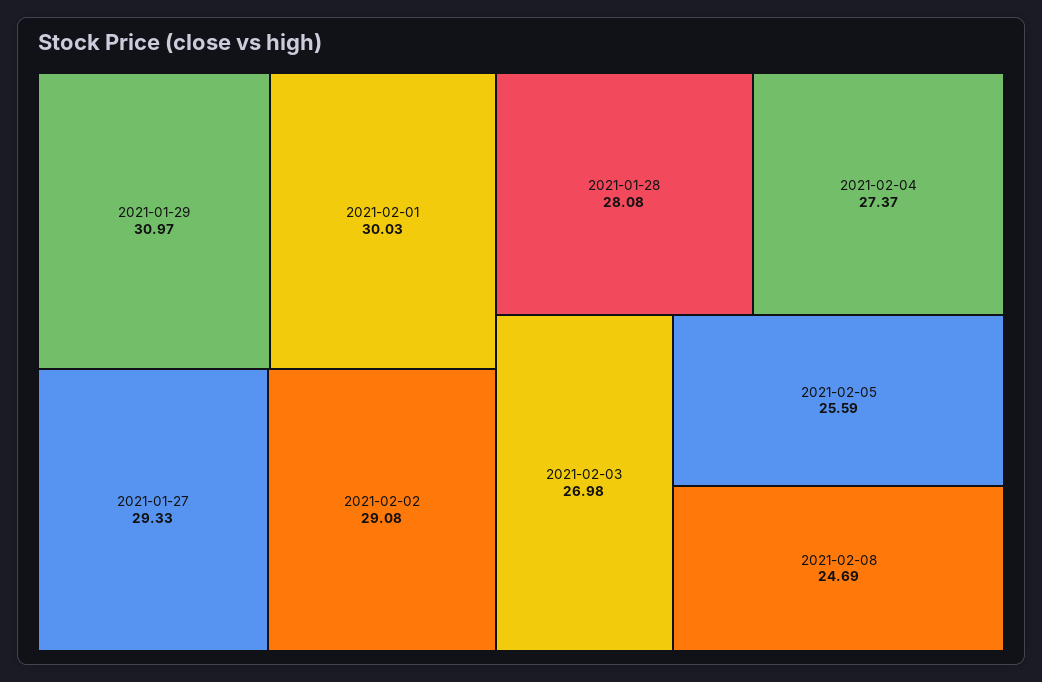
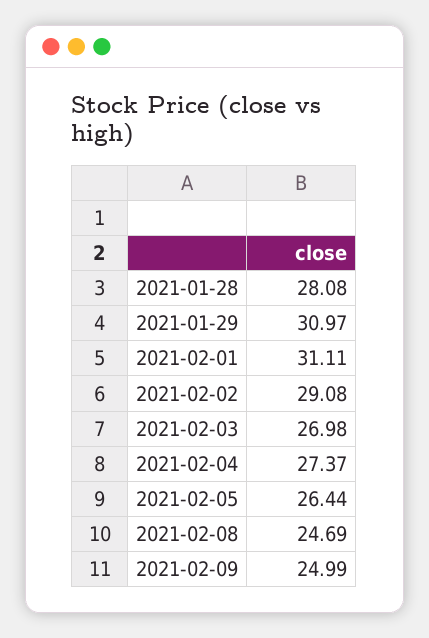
2021-02-01: 30.03 -> 31.11
2021-01-27: 29.33 -> none
2021-02-05: 25.59 -> 26.44
2021-02-09: none -> 24.99

